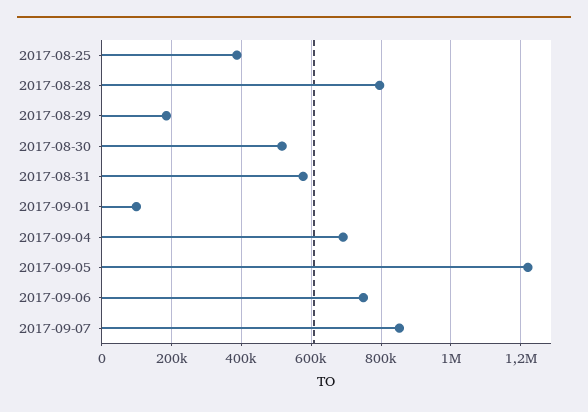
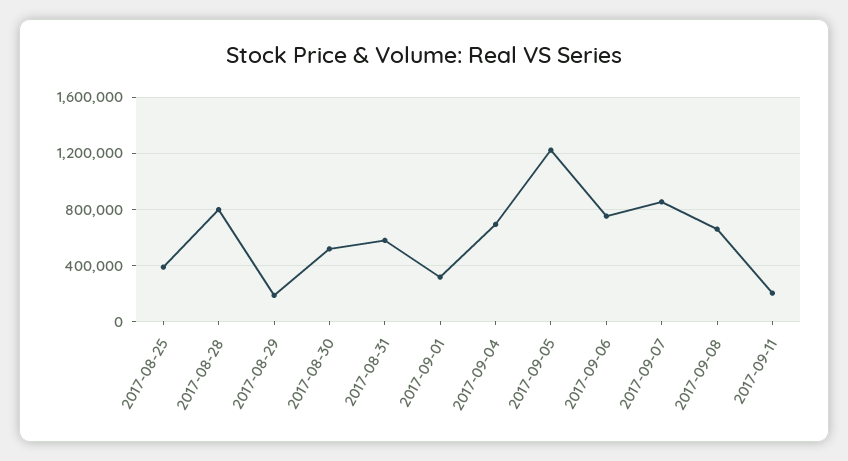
2017-09-01: 100000 -> 300000
2017-09-08: none -> 650000
2017-09-11: none -> 200000

